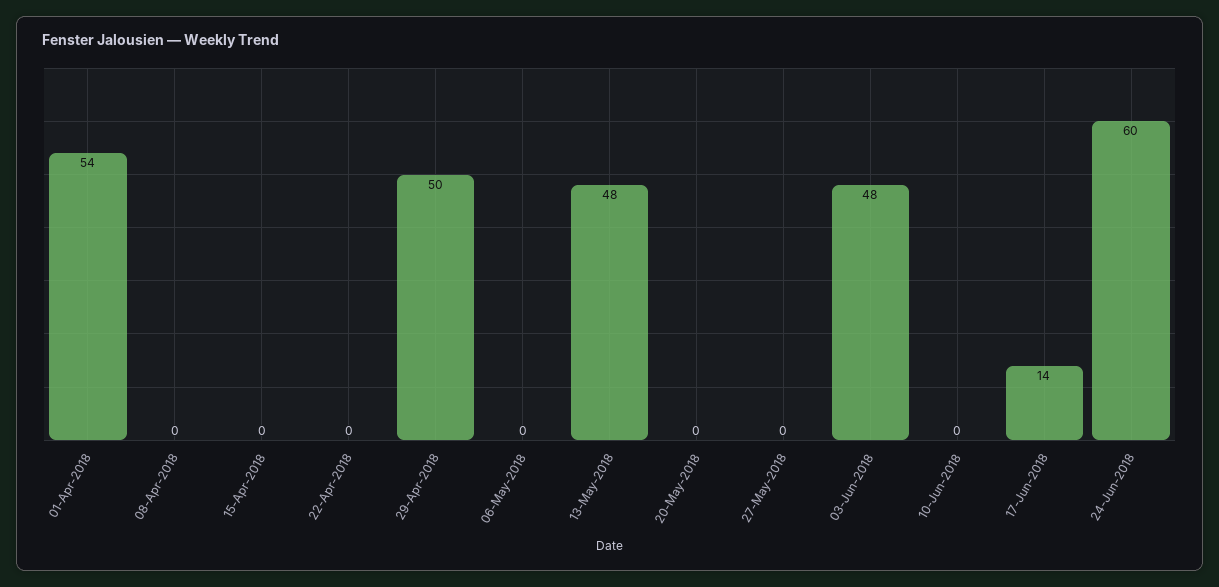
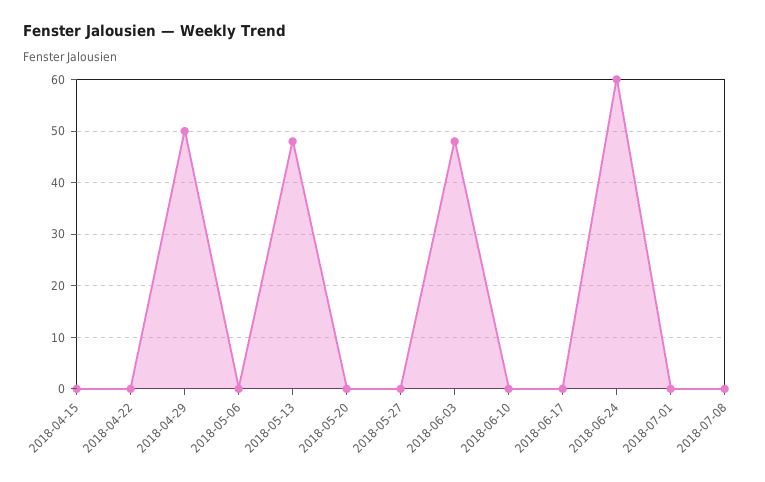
01-Apr-2018: 54 -> none
08-Apr-2018: 0 -> none
17-Jun-2018: 14 -> 0
2018-07-01: none -> 0
2018-07-08: none -> 0

